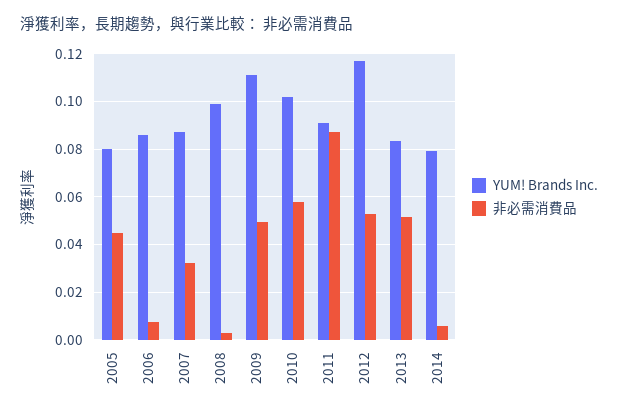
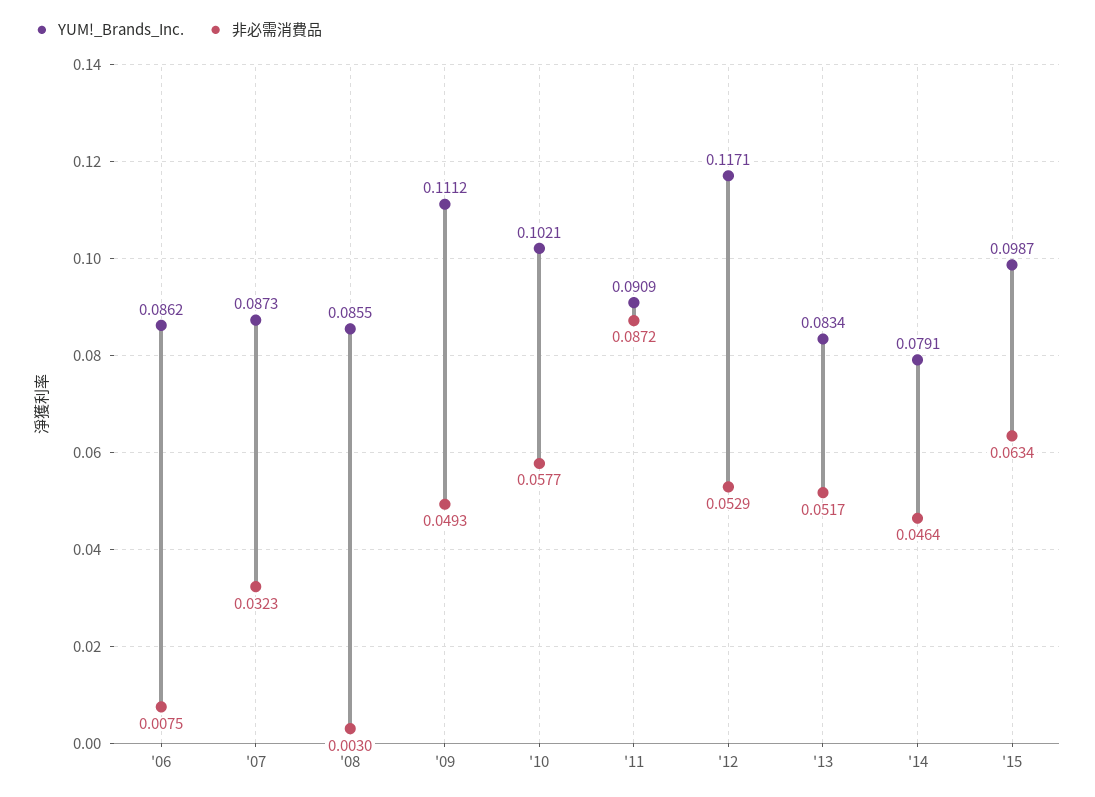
YUM! Brands Inc., 2005: 0.08 -> none
非必需消費品, 2005: 0.045 -> none
YUM! Brands Inc., 2008: 0.1 -> 0.0855
非必需消費品, 2014: 0.005 -> 0.0464
YUM! Brands Inc., '15: none -> 0.0987
非必需消費品, '15: none -> 0.0634

